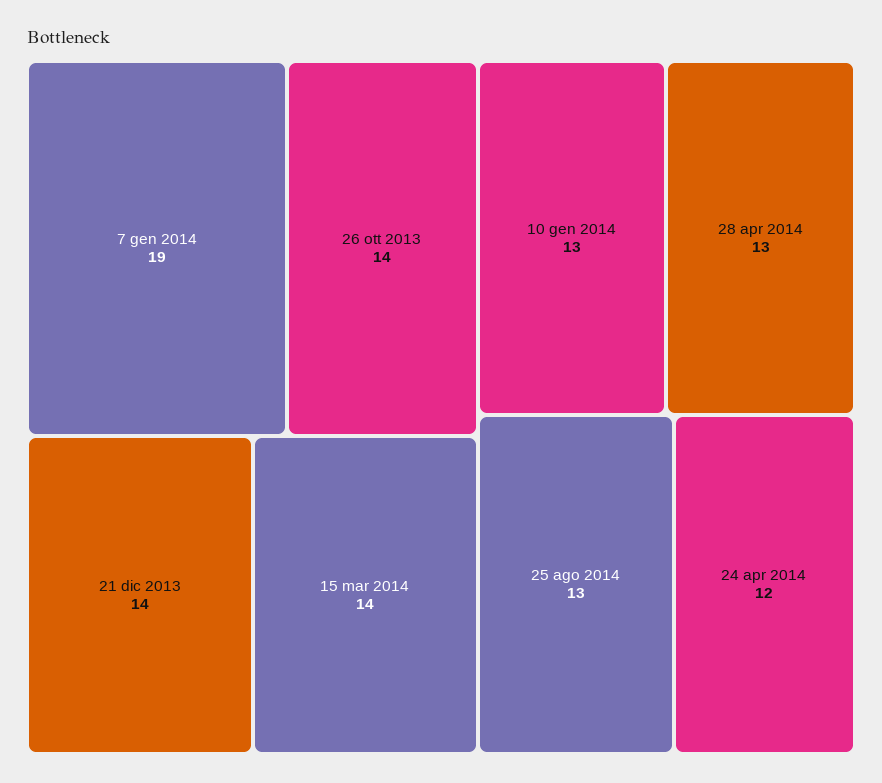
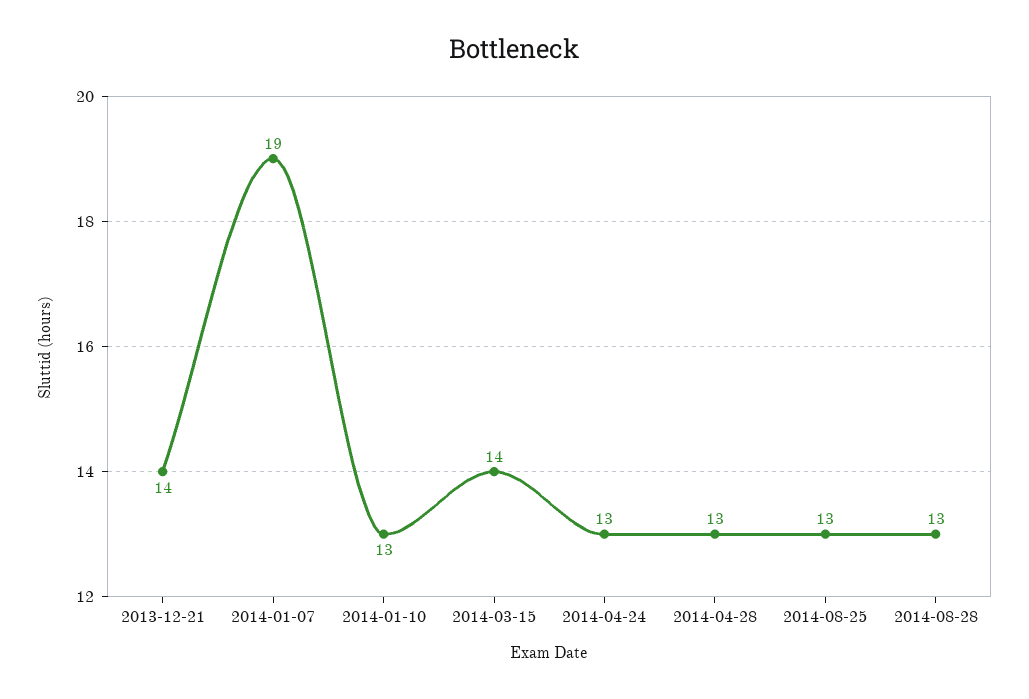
26 ott 2013: 14 -> none
24 apr 2014: 12 -> 13
2014-08-28: none -> 13

